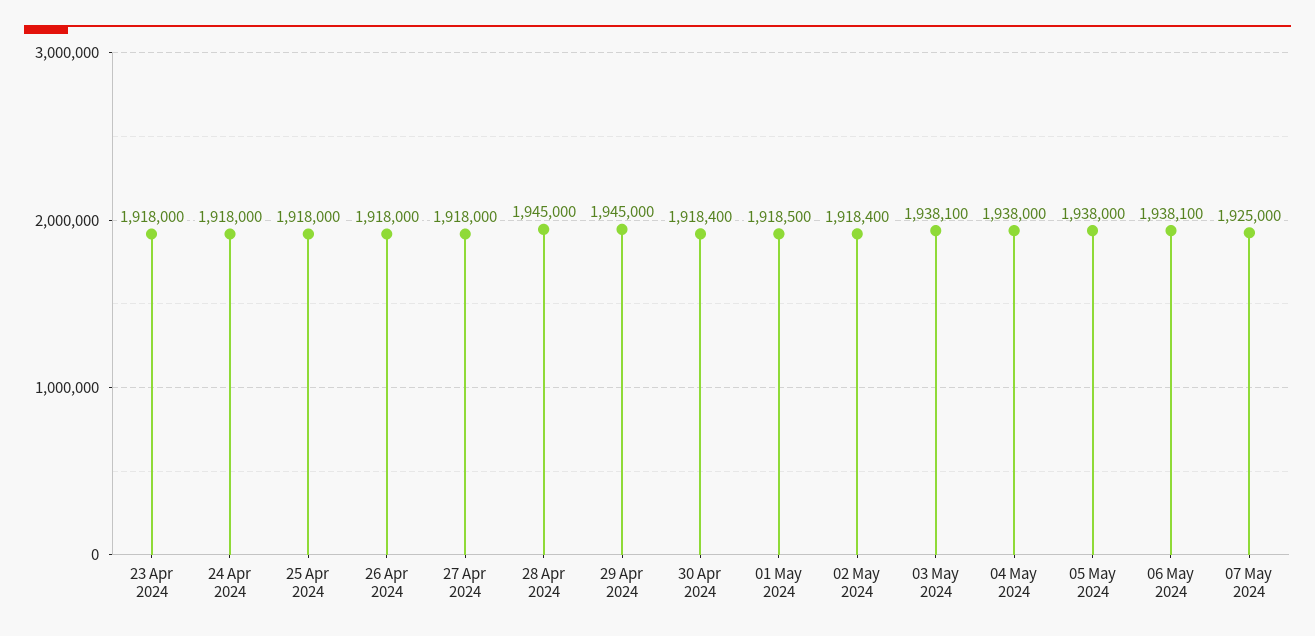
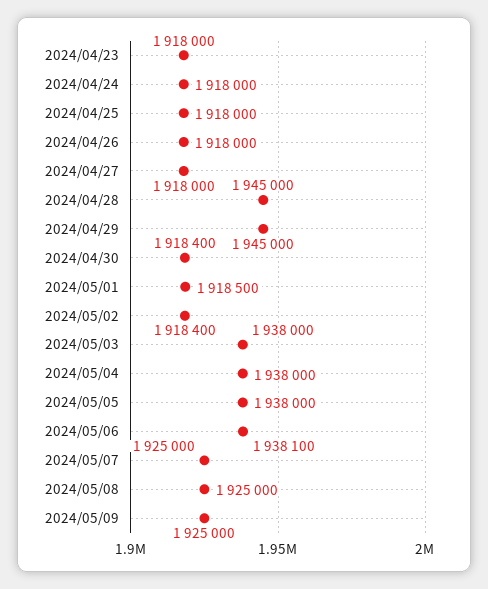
03 May 2024: 1938100 -> 1938000
2024/05/08: none -> 1925000
2024/05/09: none -> 1925000

